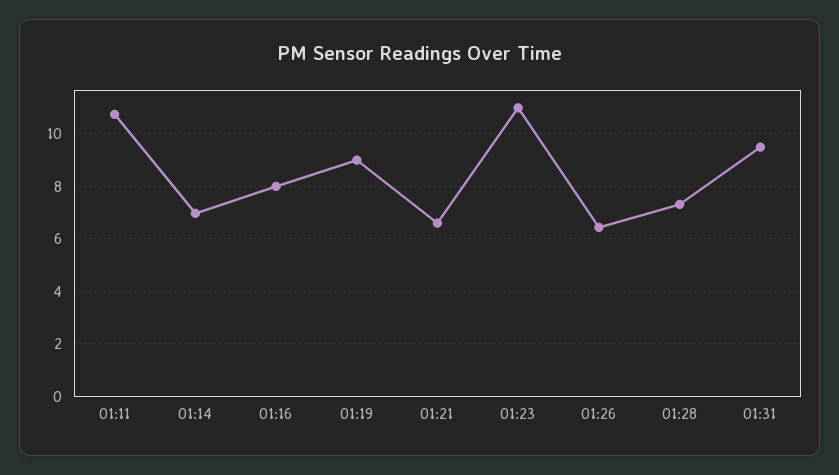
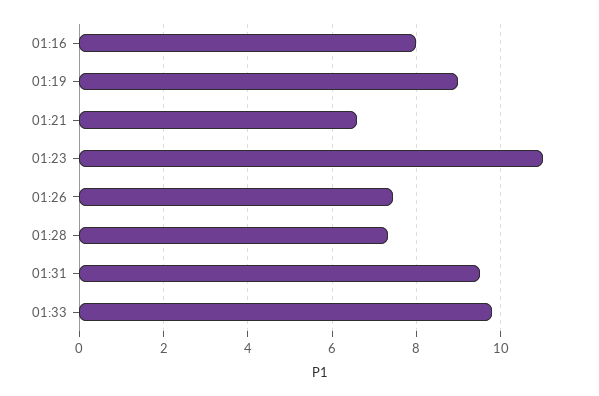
01:11: 10.75 -> none
01:14: 7 -> none
01:26: 6.5 -> 7.4
01:33: none -> 9.8

